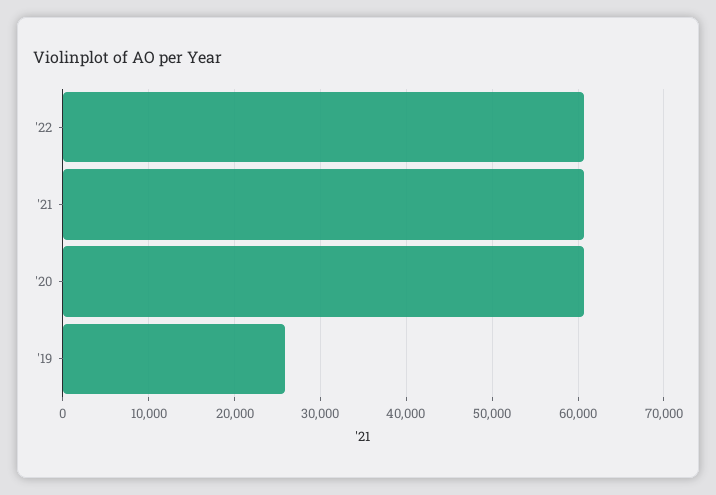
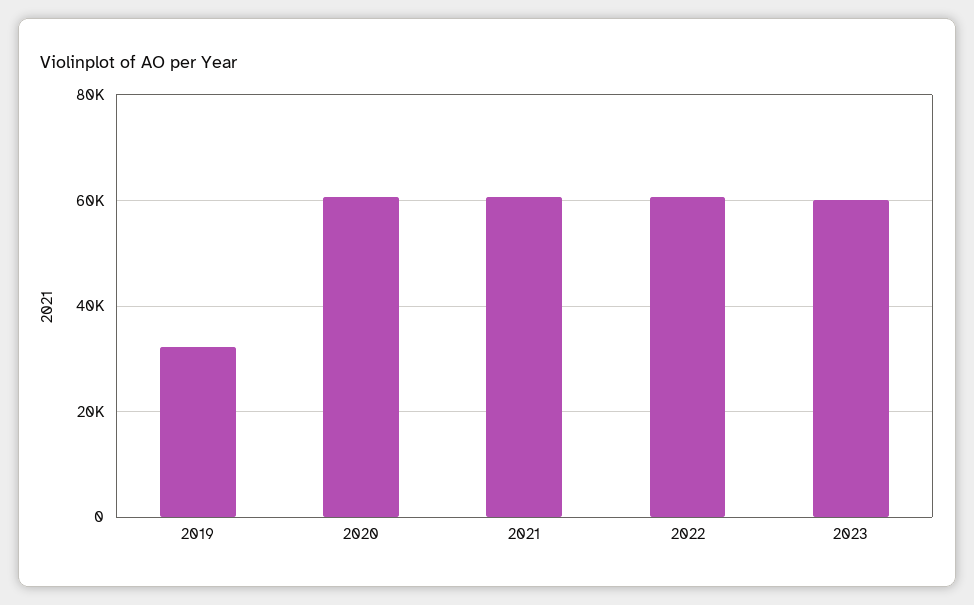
'19: 26000 -> 32000
2023: none -> 60000

